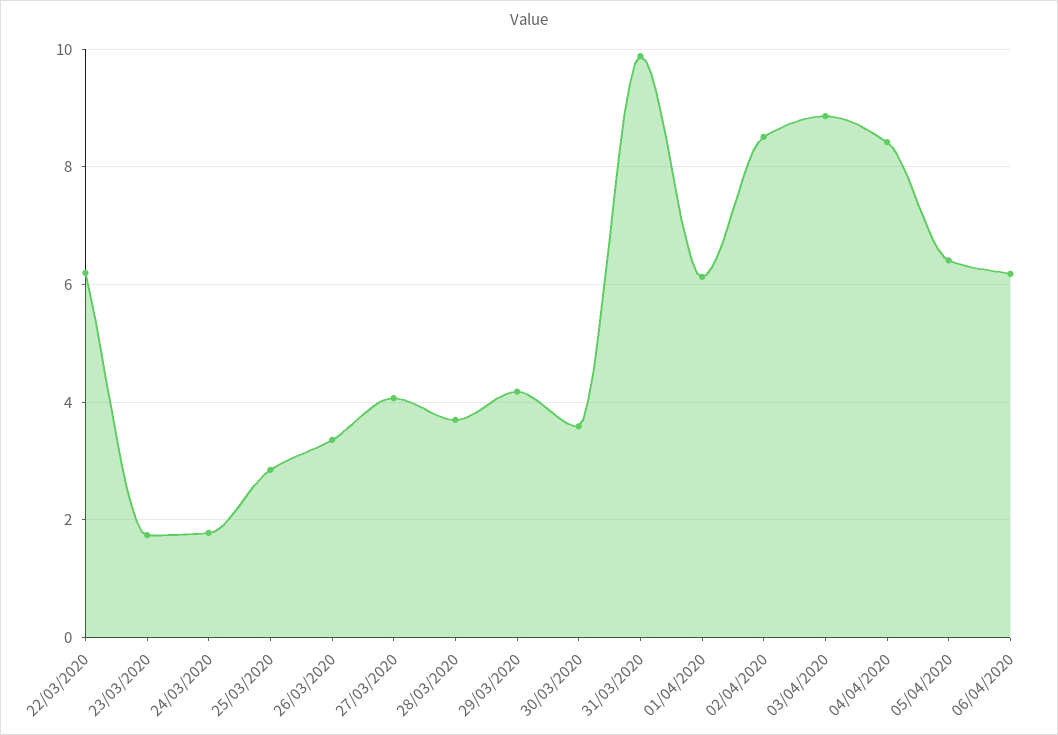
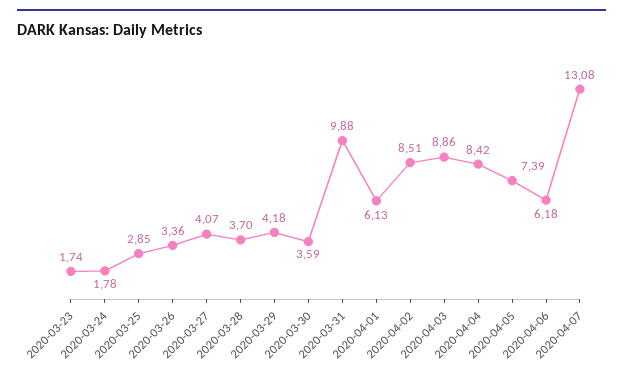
22/03/2020: 6.2 -> none
05/04/2020: 6.4 -> 7.39
2020-04-07: none -> 13.08

